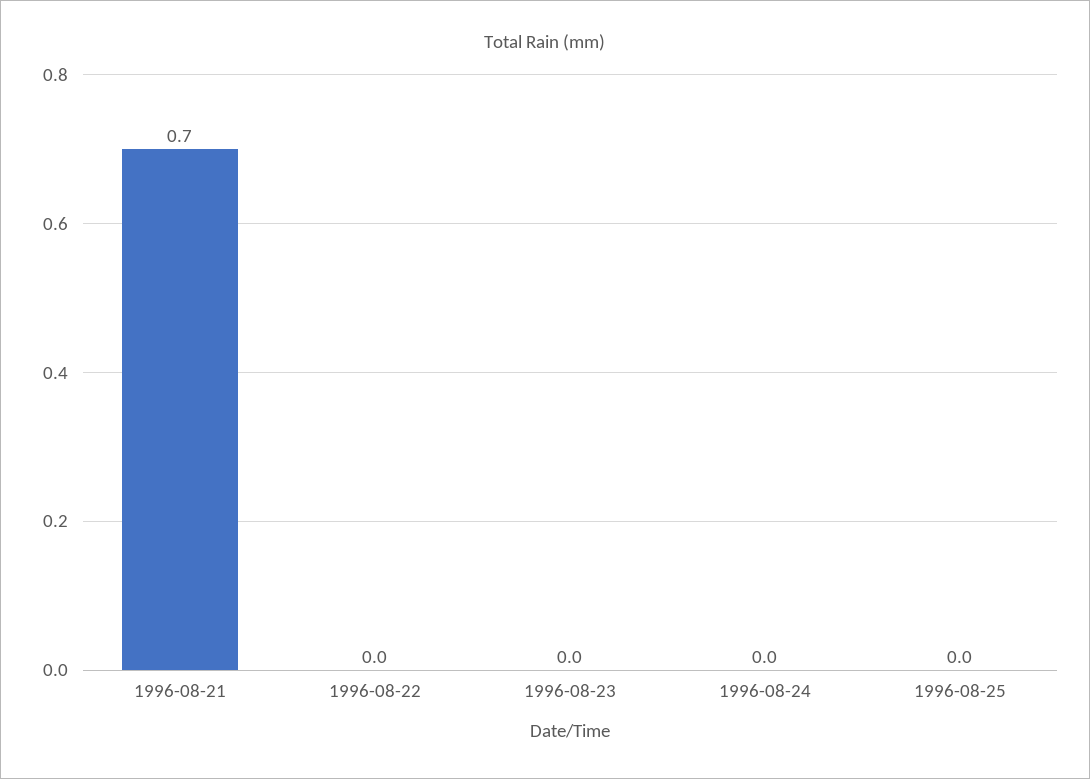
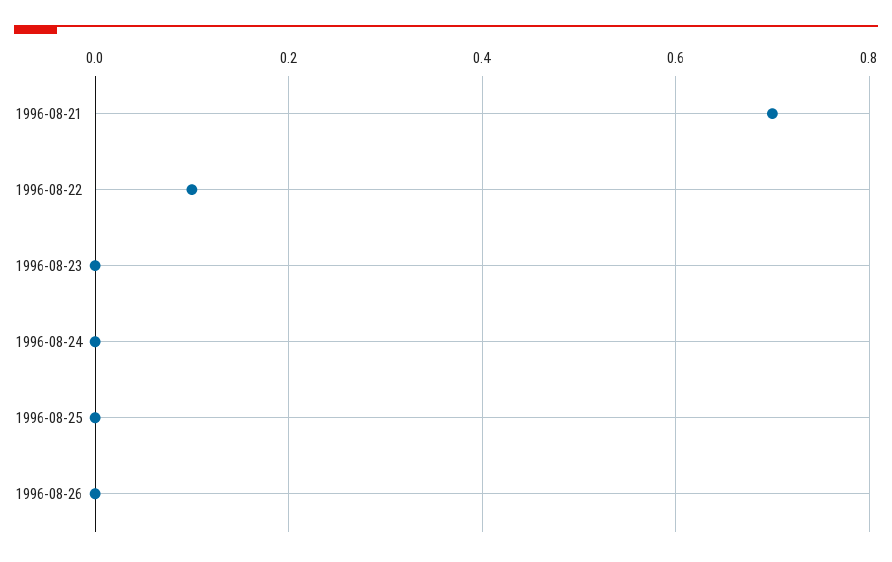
1996-08-22: 0 -> 0.1
1996-08-26: none -> 0

